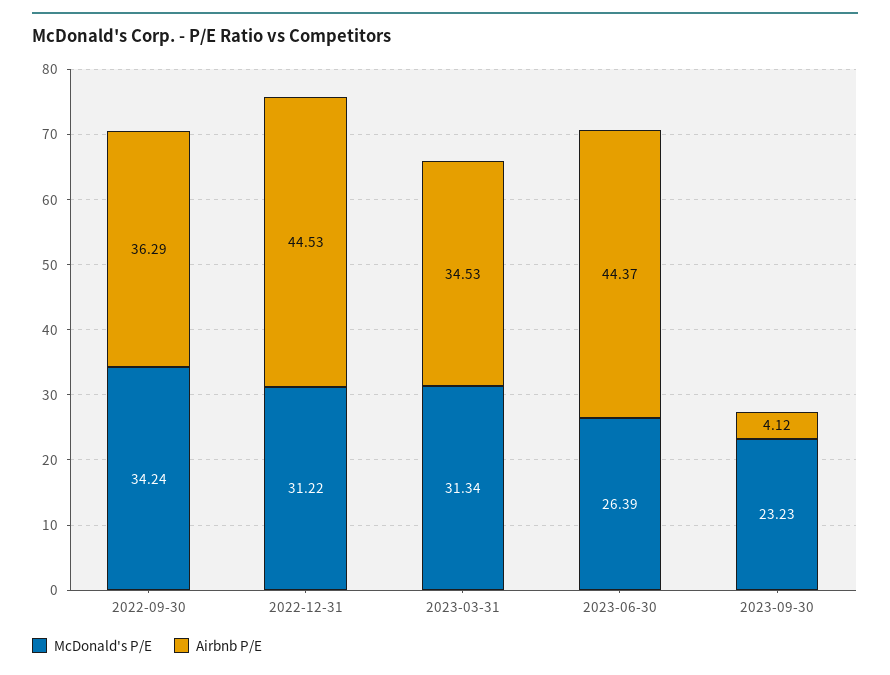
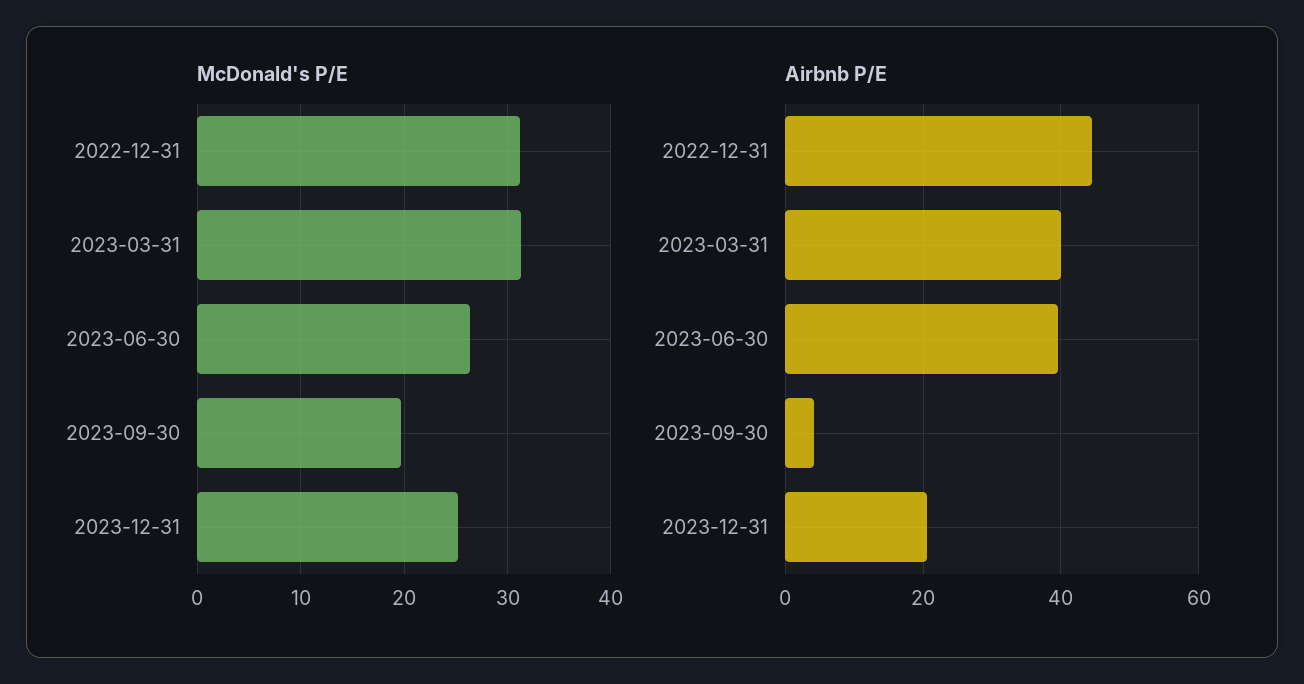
McDonald's P/E, 2022-09-30: 34.24 -> none
Airbnb P/E, 2022-09-30: 36.29 -> none
Airbnb P/E, 2023-03-31: 34.53 -> 40
Airbnb P/E, 2023-06-30: 44.37 -> 40
McDonald's P/E, 2023-09-30: 23.23 -> 20
McDonald's P/E, 2023-12-31: none -> 25
Airbnb P/E, 2023-12-31: none -> 20

